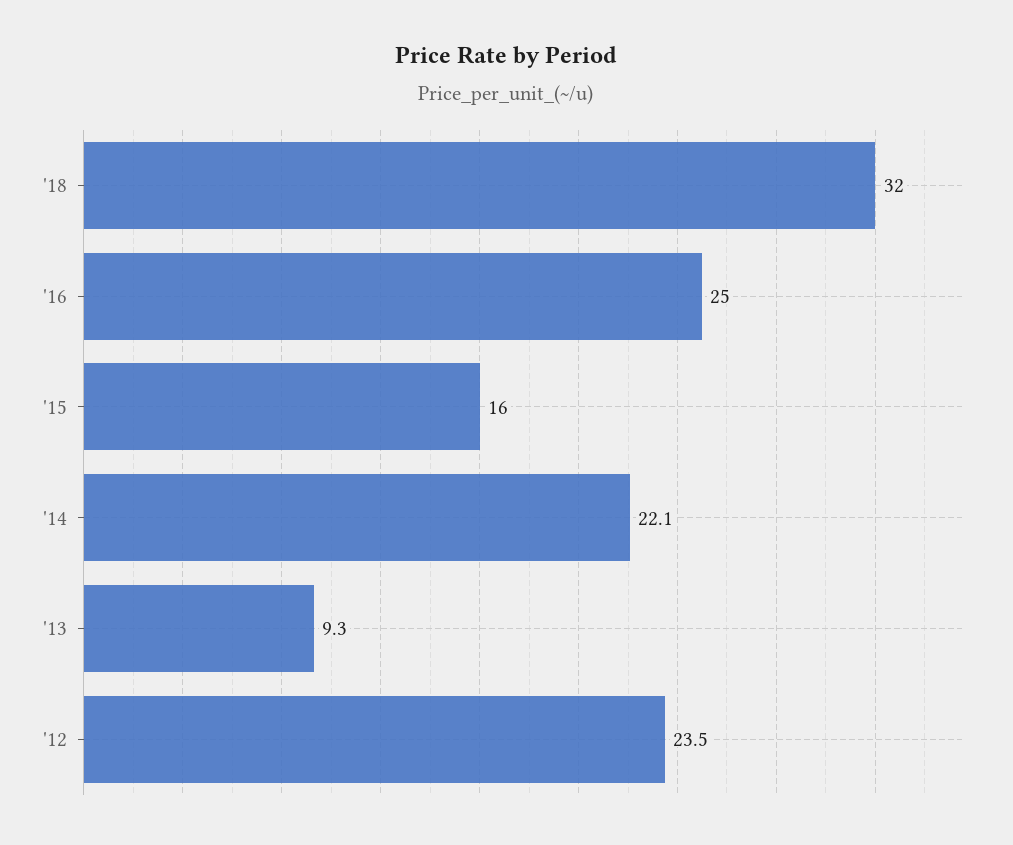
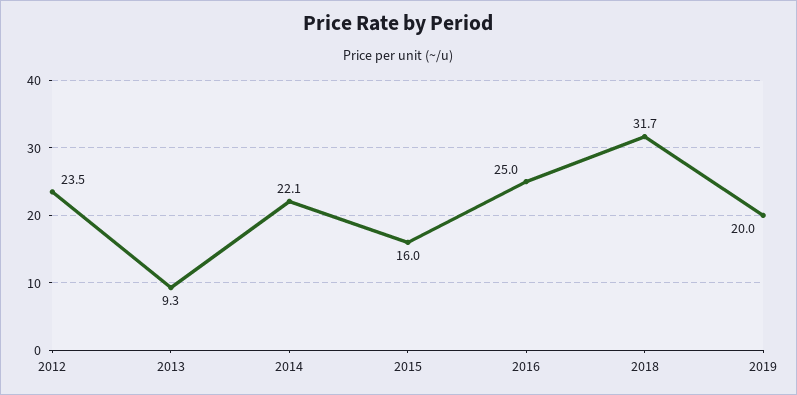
'18: 32 -> 31.7
2019: none -> 20

